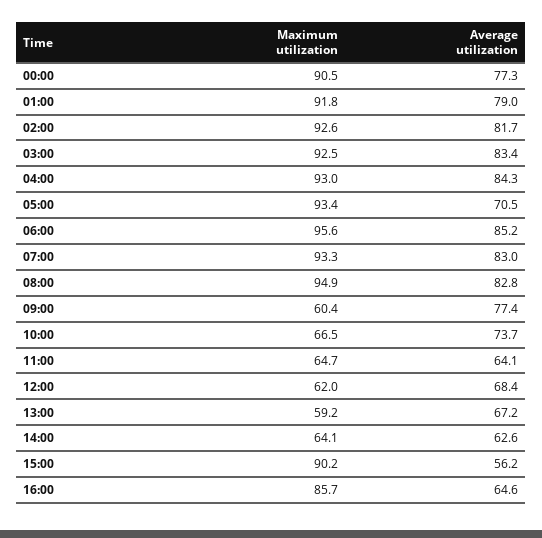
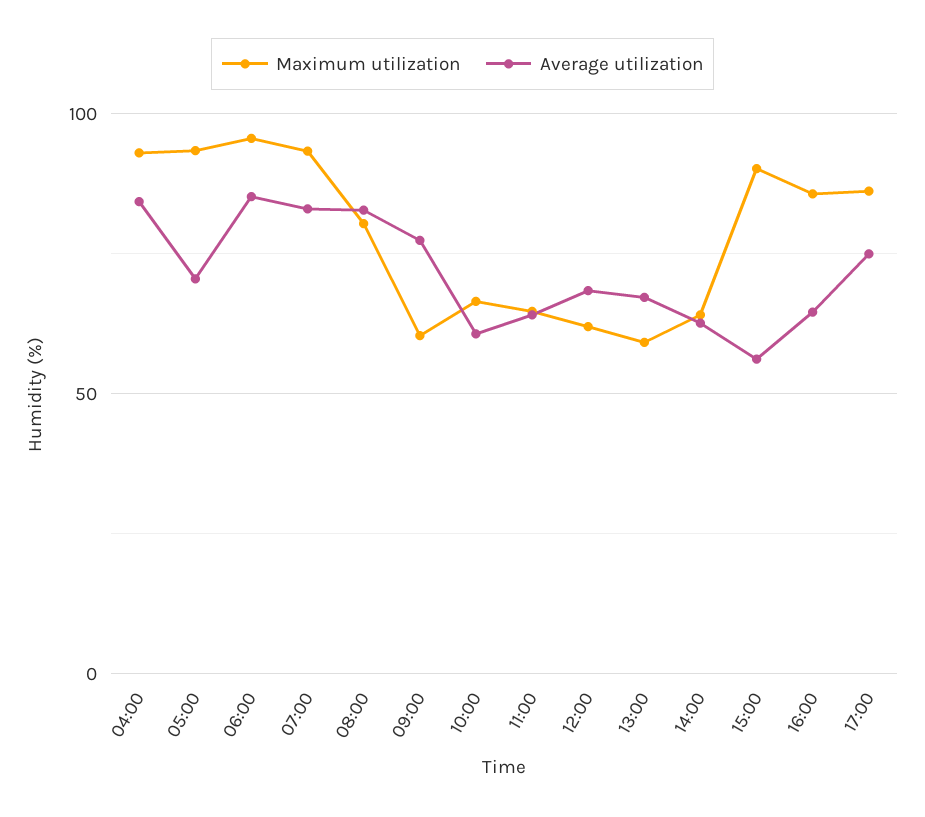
Maximum utilization, 00:00: 90.5 -> none
Average utilization, 00:00: 77.3 -> none
Maximum utilization, 01:00: 91.8 -> none
Average utilization, 01:00: 79 -> none
Maximum utilization, 02:00: 92.6 -> none
Average utilization, 02:00: 81.7 -> none
Maximum utilization, 03:00: 92.5 -> none
Average utilization, 03:00: 83.4 -> none
Maximum utilization, 08:00: 94.9 -> 80
Average utilization, 10:00: 73.7 -> 60
Maximum utilization, 17:00: none -> 85
Average utilization, 17:00: none -> 75

